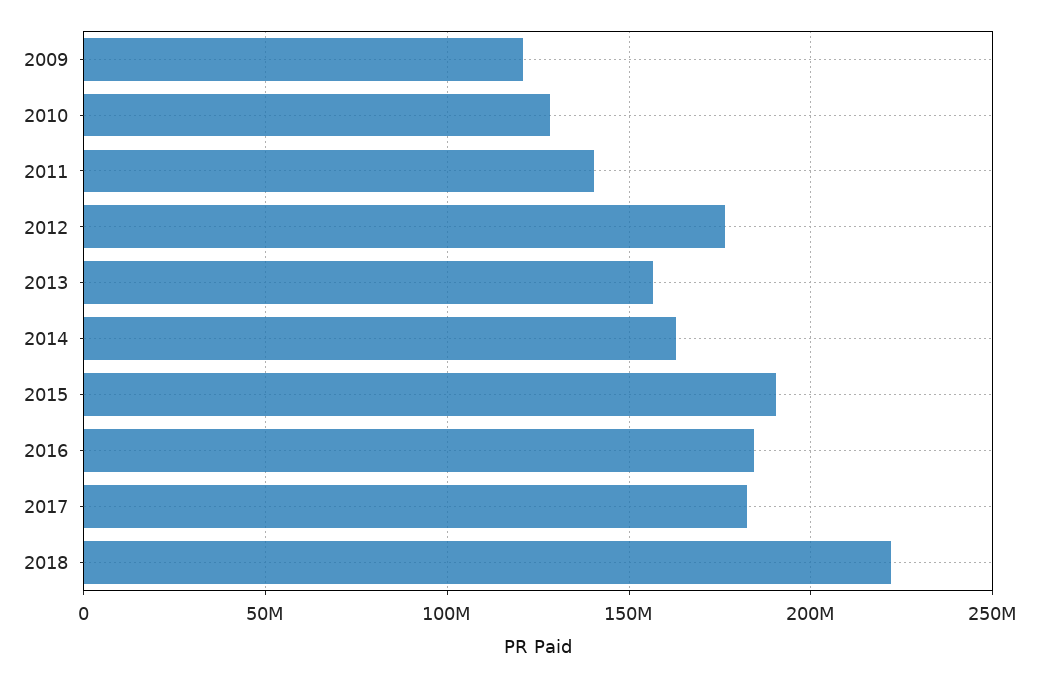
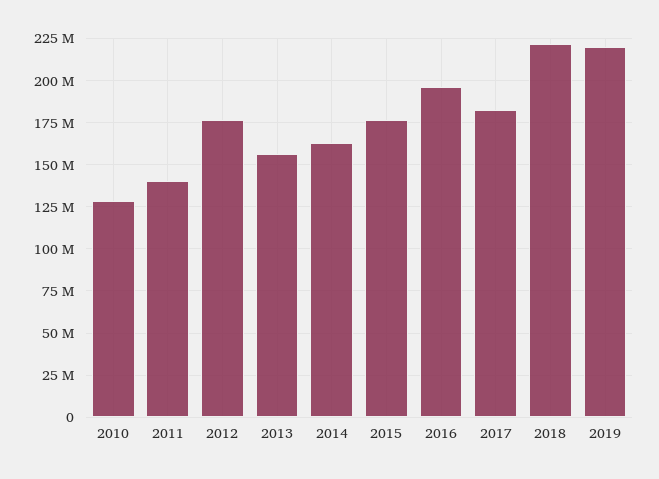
2009: 120000000 -> none
2015: 190000000 -> 175000000
2016: 185000000 -> 195000000
2019: none -> 220000000

